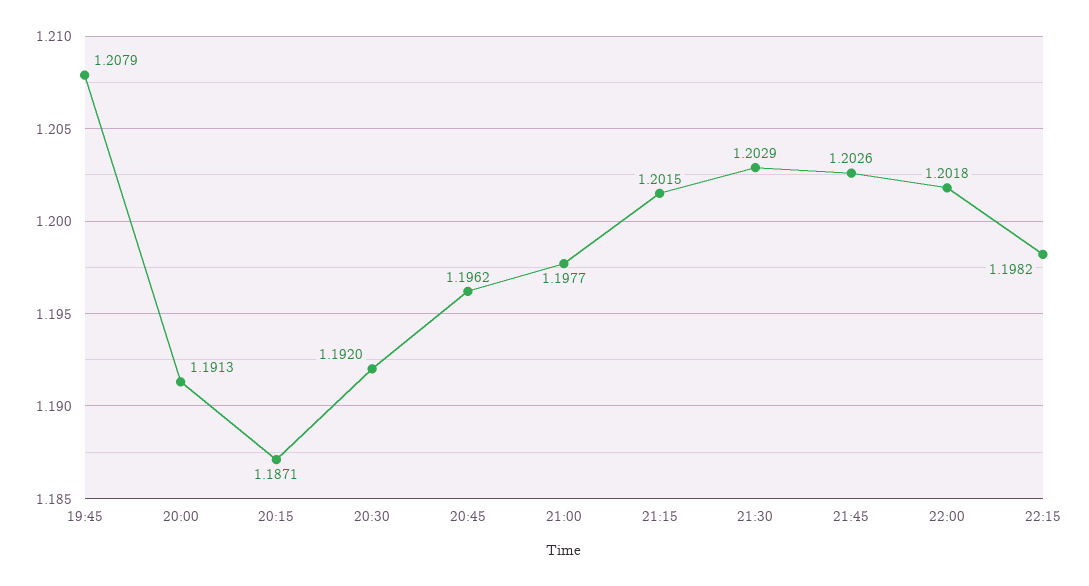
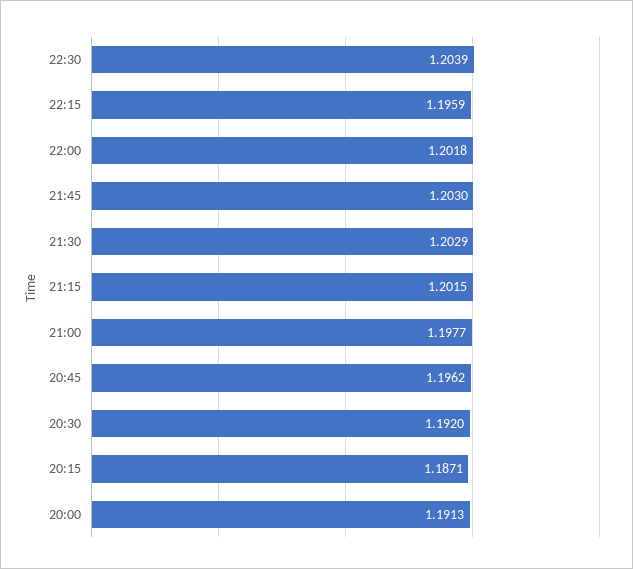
19:45: 1.2079 -> none
21:45: 1.2026 -> 1.203
22:15: 1.1982 -> 1.1959
22:30: none -> 1.2039

